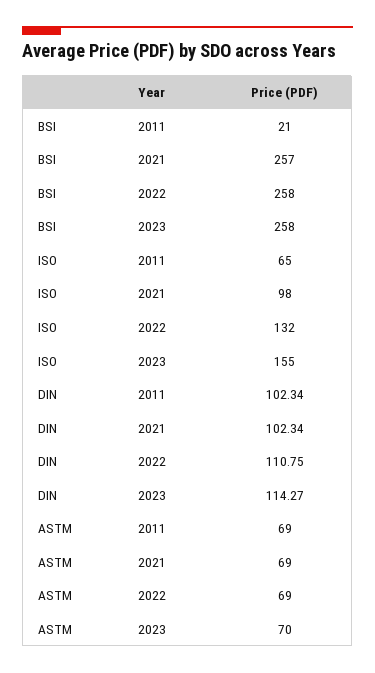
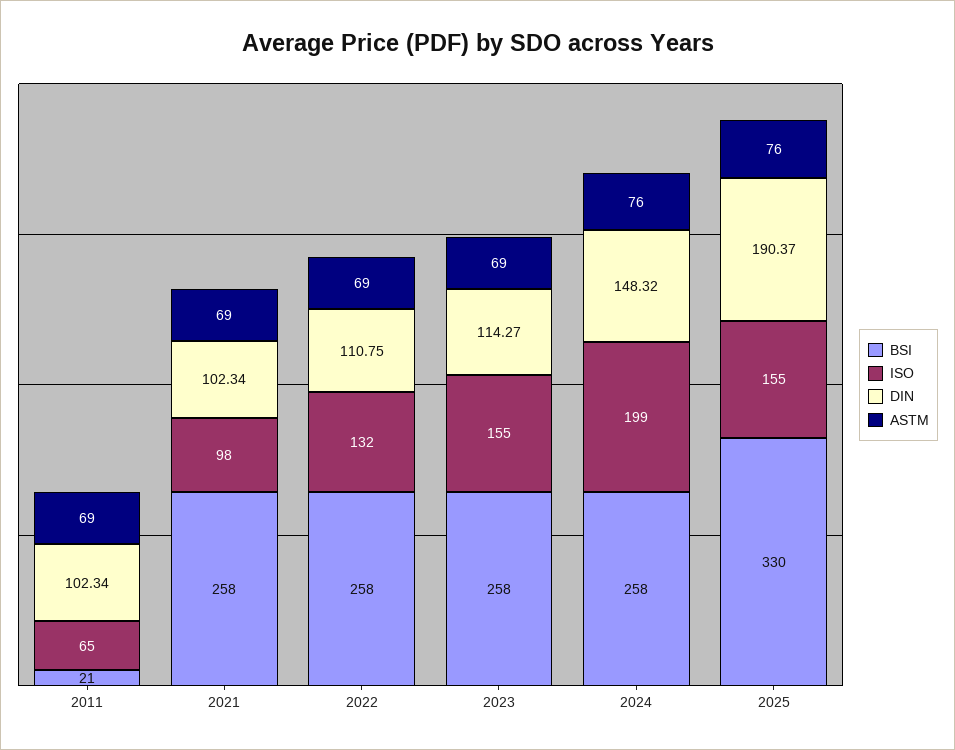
BSI, 2021: 257 -> 258
ASTM, 2023: 70 -> 69
BSI, 2024: none -> 258
ISO, 2024: none -> 199
DIN, 2024: none -> 148.32
ASTM, 2024: none -> 76
BSI, 2025: none -> 330
ISO, 2025: none -> 155
DIN, 2025: none -> 190.37
ASTM, 2025: none -> 76

